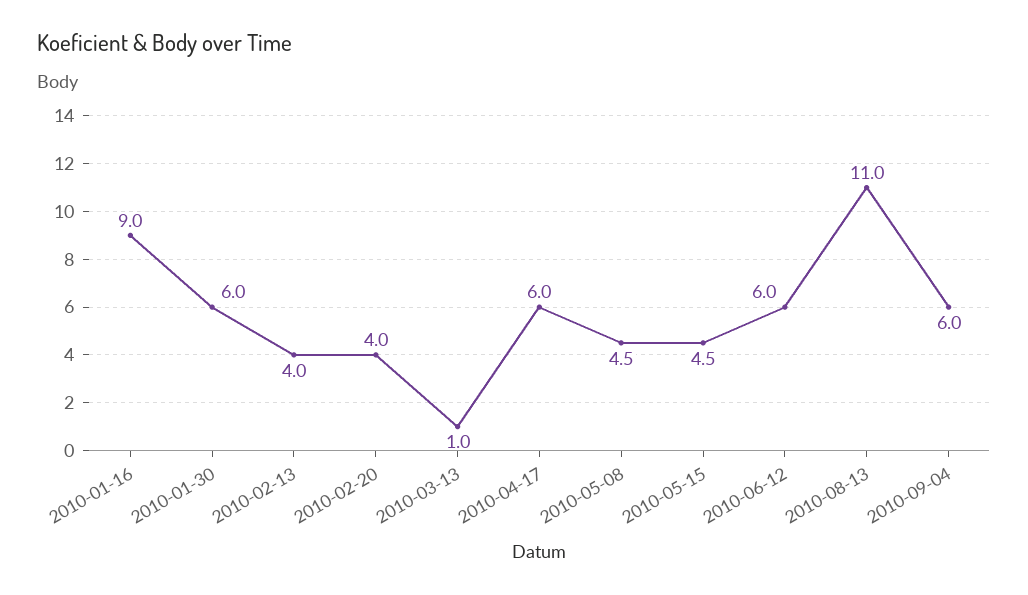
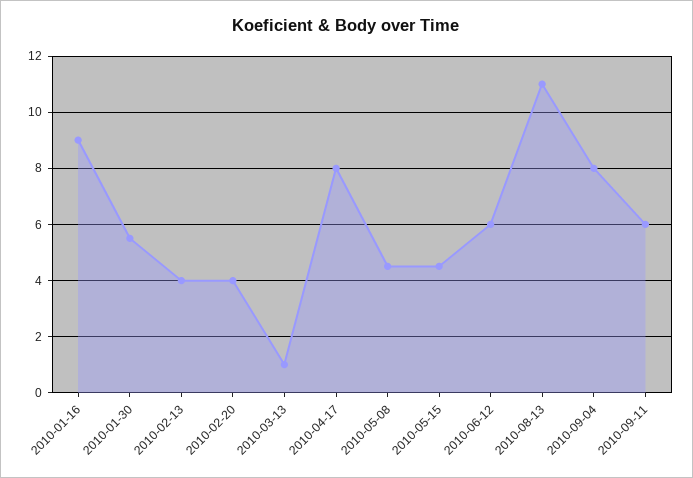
2010-01-30: 6 -> 5.5
2010-04-17: 6 -> 8
2010-09-04: 6 -> 8
2010-09-11: none -> 6

